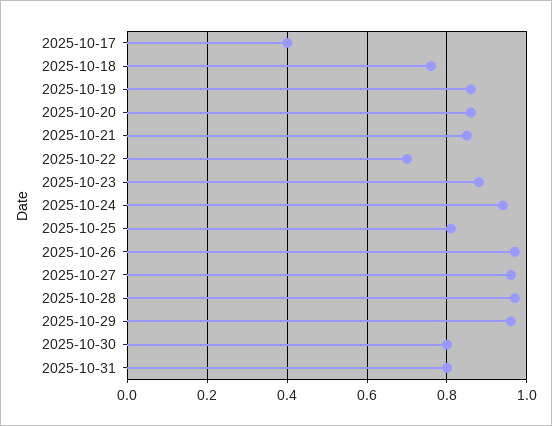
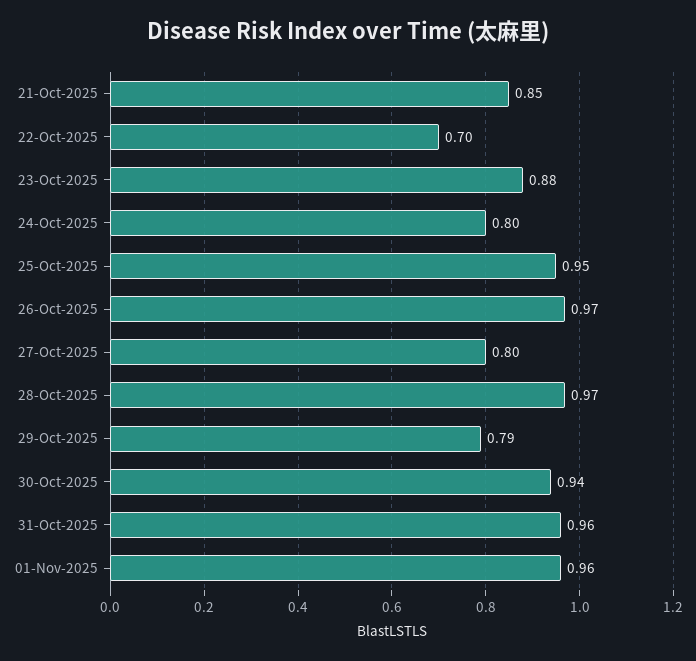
2025-10-17: 0.4 -> none
2025-10-18: 0.75 -> none
2025-10-19: 0.85 -> none
2025-10-20: 0.85 -> none
2025-10-24: 0.95 -> 0.8
2025-10-25: 0.8 -> 0.95
2025-10-27: 0.95 -> 0.8
2025-10-29: 0.95 -> 0.79
2025-10-30: 0.8 -> 0.94
2025-10-31: 0.8 -> 0.96
01-Nov-2025: none -> 0.96

